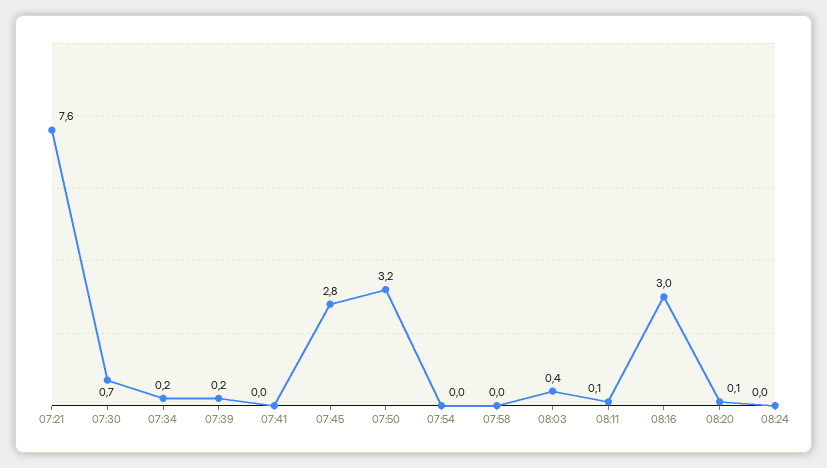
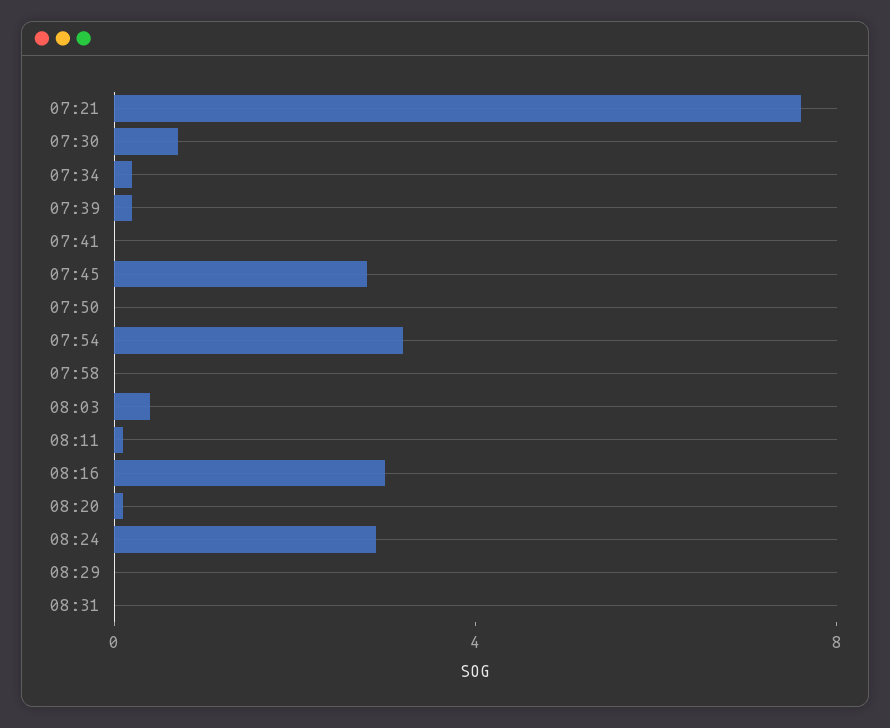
07:50: 3.2 -> 0
07:54: 0 -> 3
08:24: 0 -> 3
08:29: none -> 0
08:31: none -> 0

